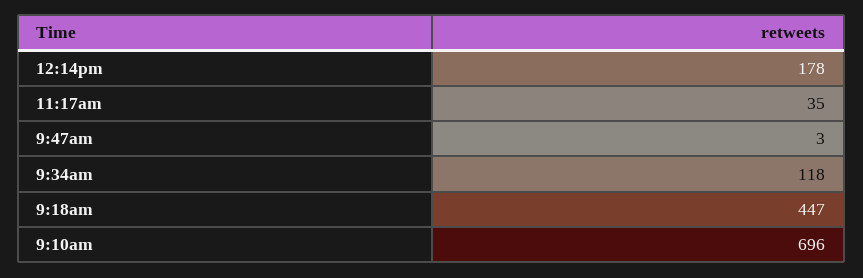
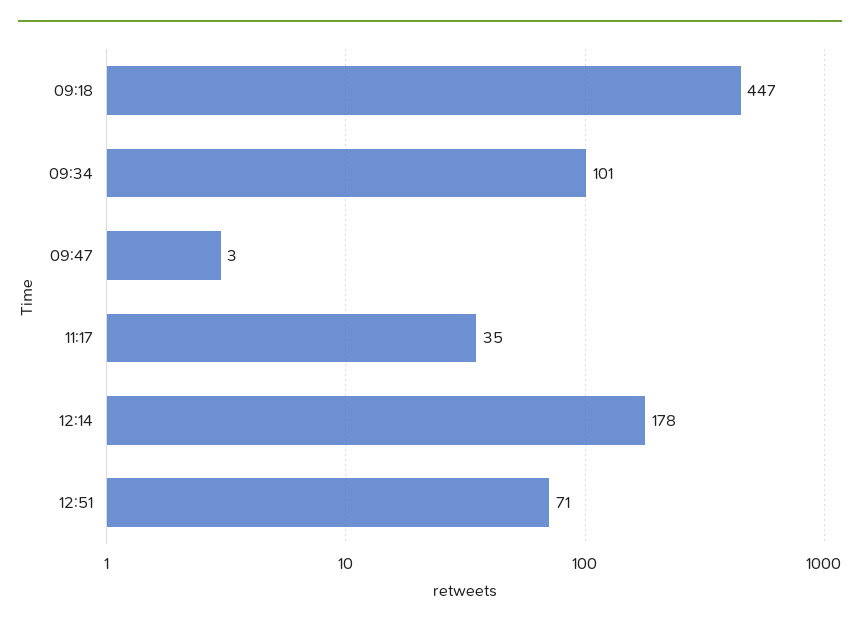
9:34am: 118 -> 101
9:10am: 696 -> none
12:51: none -> 71

